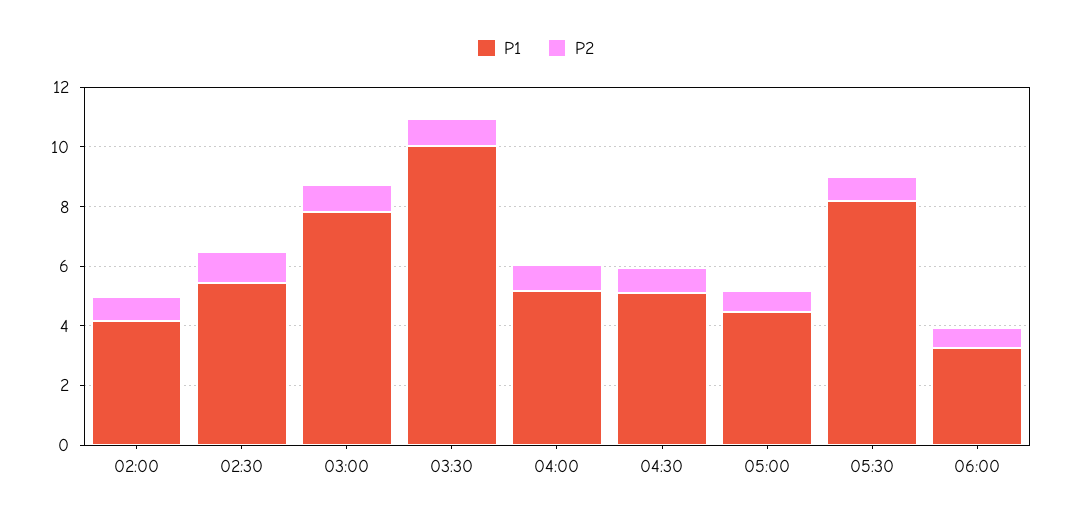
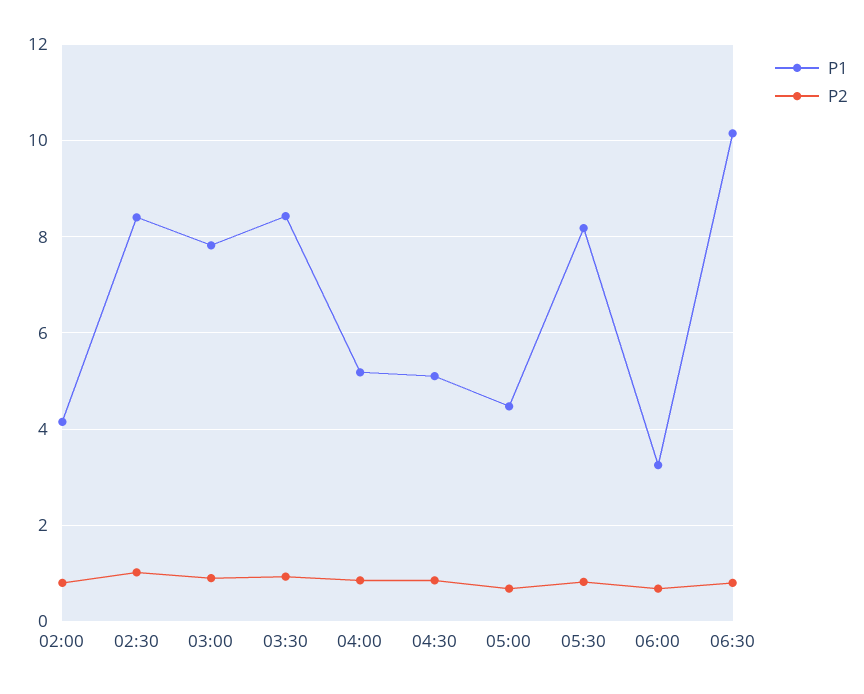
P1, 02:30: 5.5 -> 8.4
P1, 03:30: 10 -> 8.4
P1, 06:30: none -> 10.2
P2, 06:30: none -> 0.8

